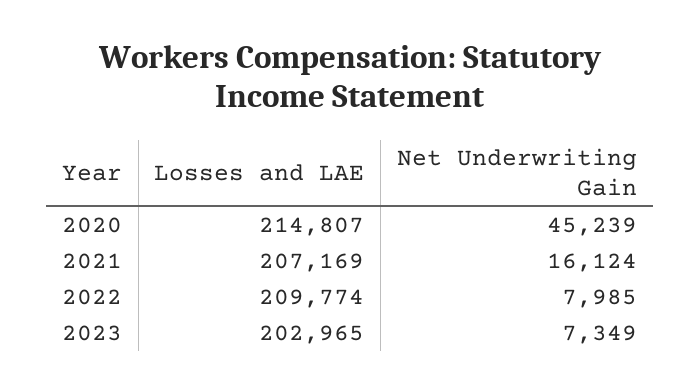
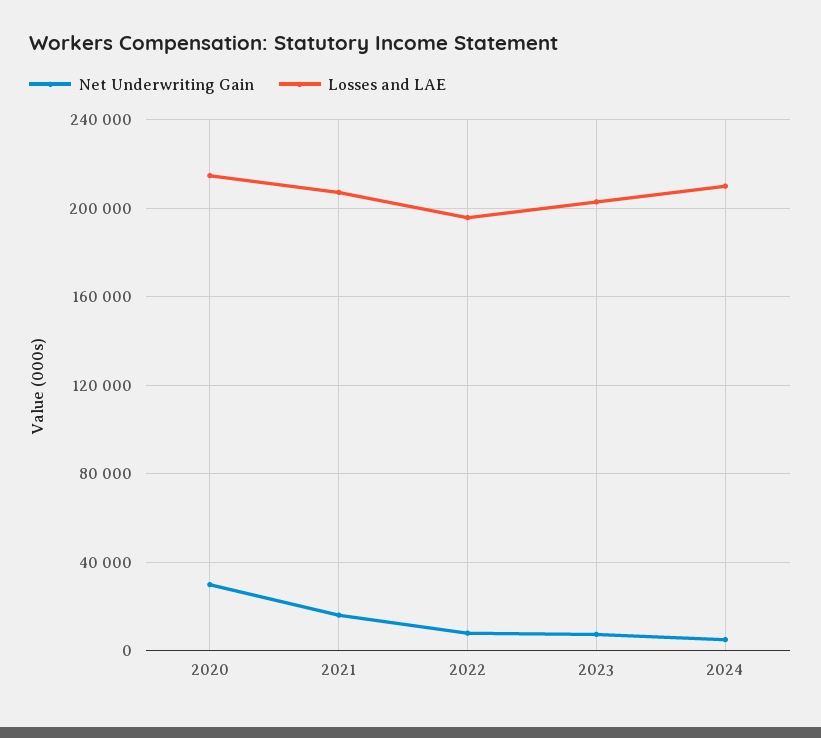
Net Underwriting Gain, 2020: 45239 -> 30000
Losses and LAE, 2022: 209774 -> 195000
Net Underwriting Gain, 2024: none -> 5000
Losses and LAE, 2024: none -> 210000

